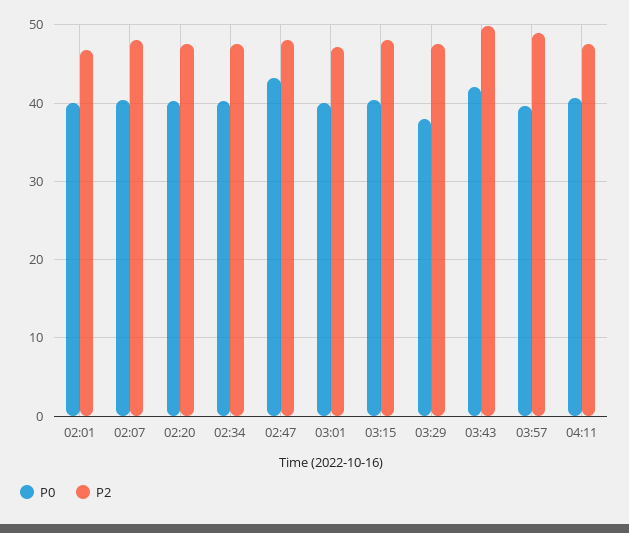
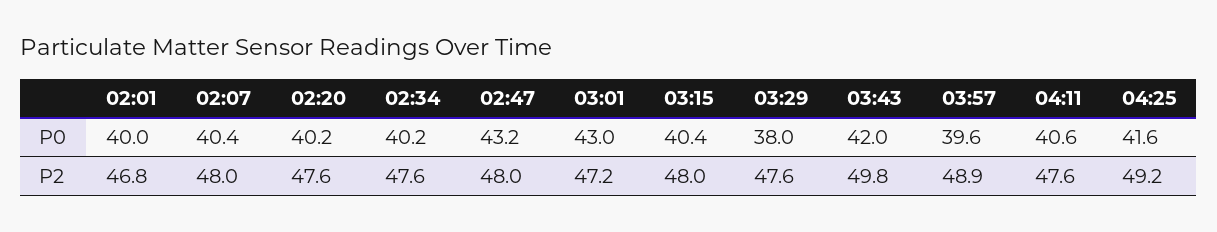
P0, 03:01: 40 -> 43
P0, 04:25: none -> 41.6
P2, 04:25: none -> 49.2

